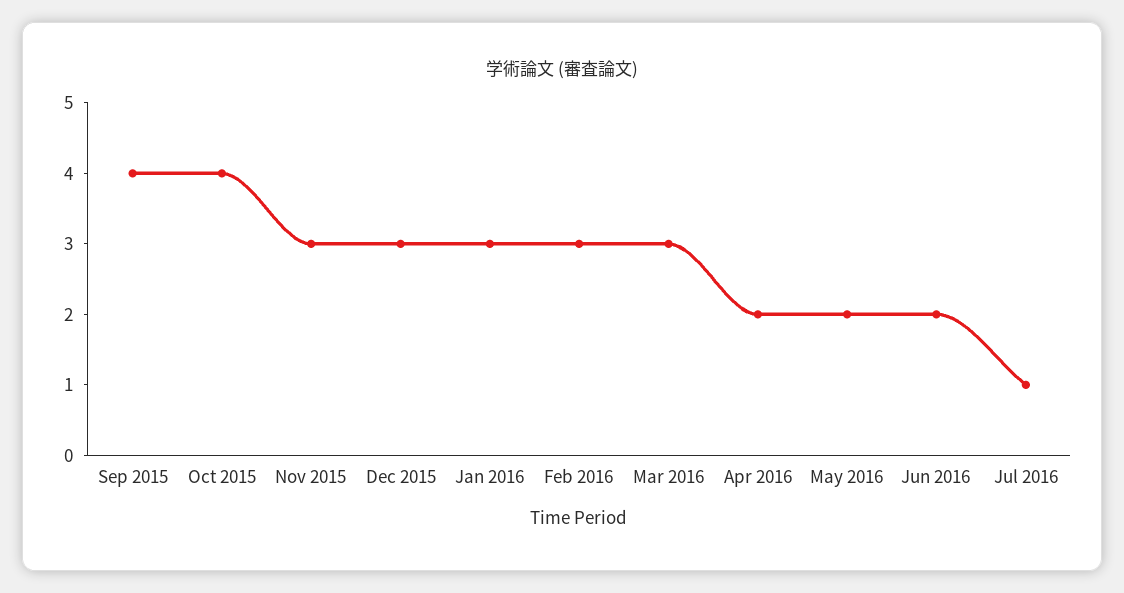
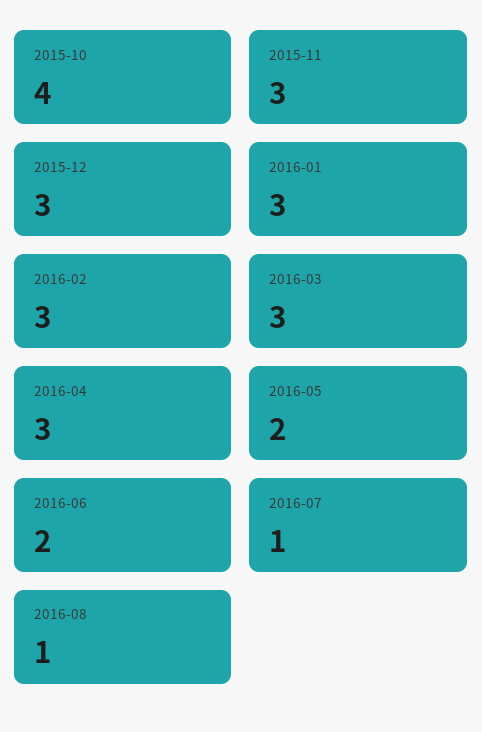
Sep 2015: 4 -> none
Apr 2016: 2 -> 3
2016-08: none -> 1

